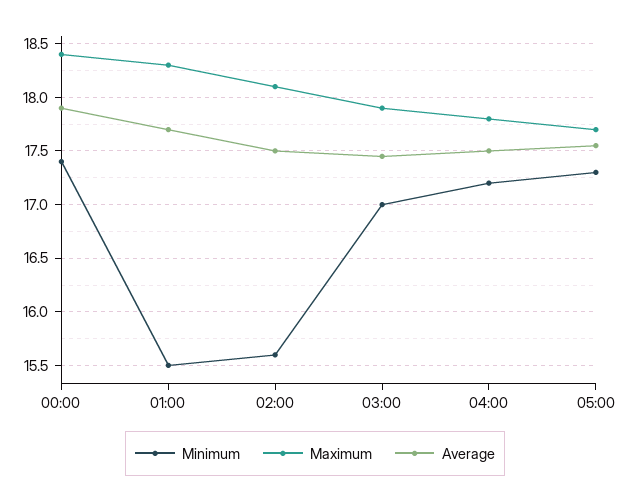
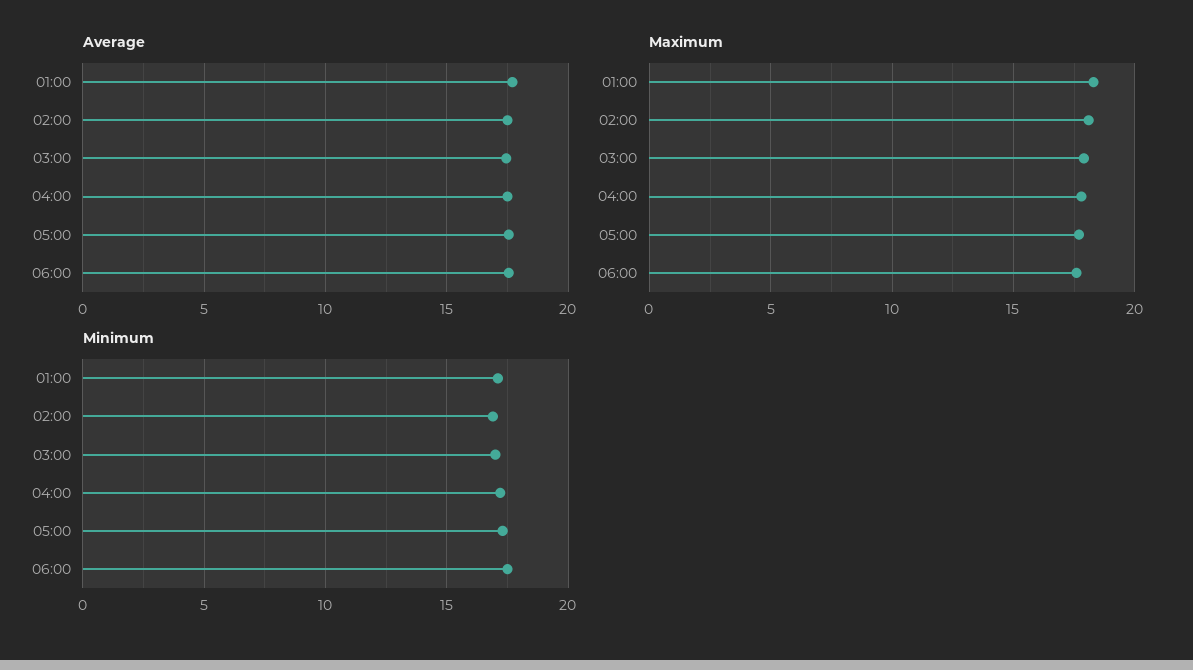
Minimum, 00:00: 17.4 -> none
Maximum, 00:00: 18.4 -> none
Average, 00:00: 17.9 -> none
Minimum, 01:00: 15.5 -> 17
Minimum, 02:00: 15.6 -> 17
Average, 06:00: none -> 17.5
Maximum, 06:00: none -> 17.5
Minimum, 06:00: none -> 17.5

